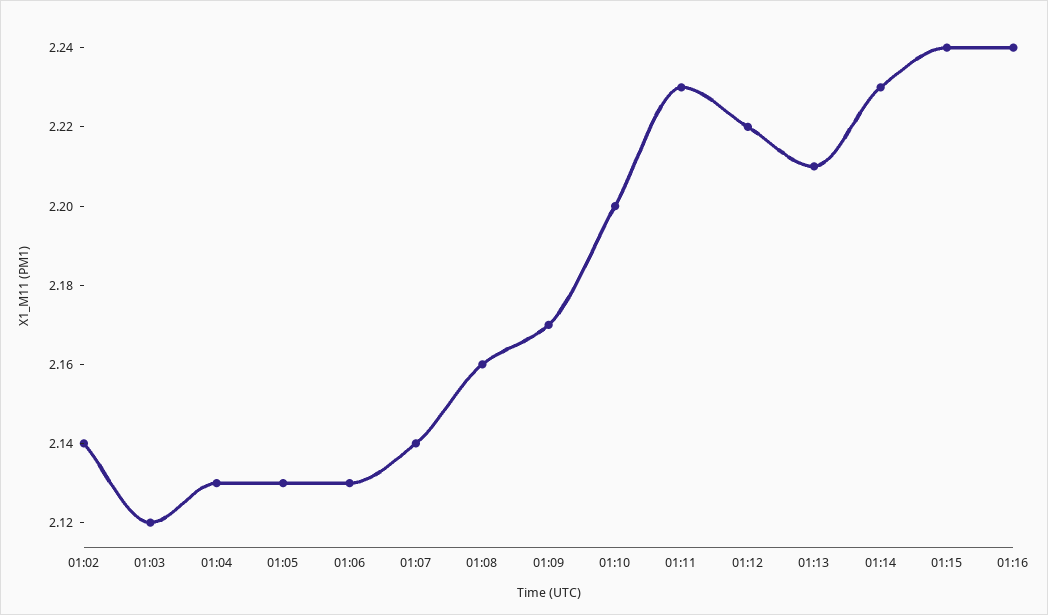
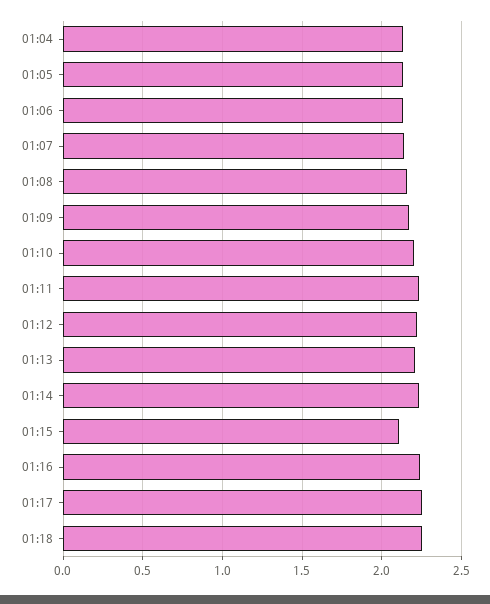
01:02: 2.14 -> none
01:03: 2.12 -> none
01:15: 2.24 -> 2.1
01:17: none -> 2.25
01:18: none -> 2.25

